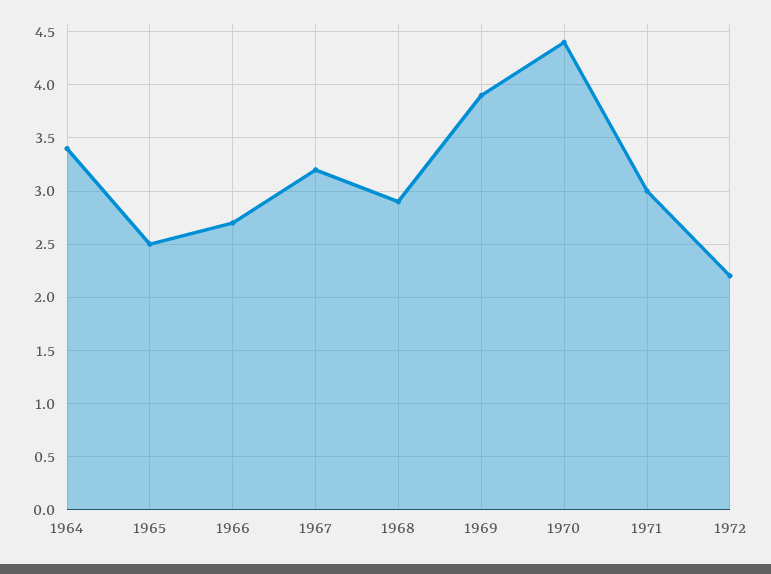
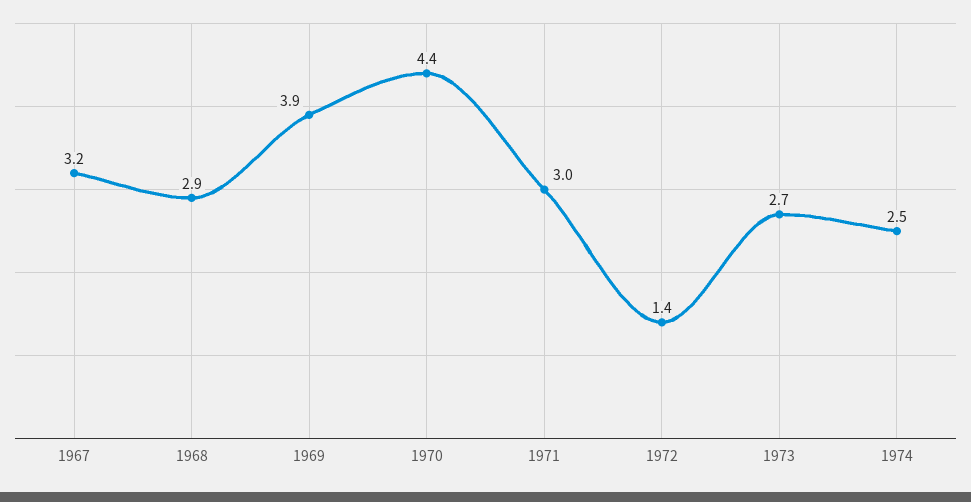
1964: 3.4 -> none
1965: 2.5 -> none
1966: 2.7 -> none
1972: 2.2 -> 1.4
1973: none -> 2.7
1974: none -> 2.5

